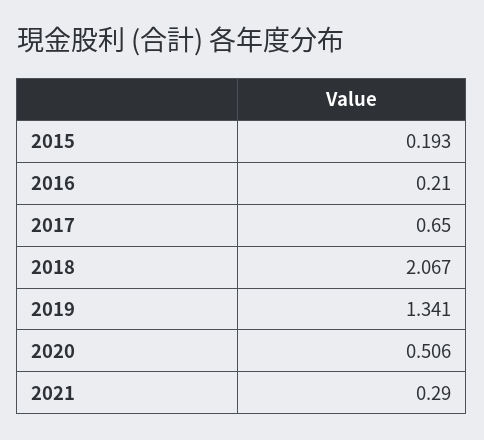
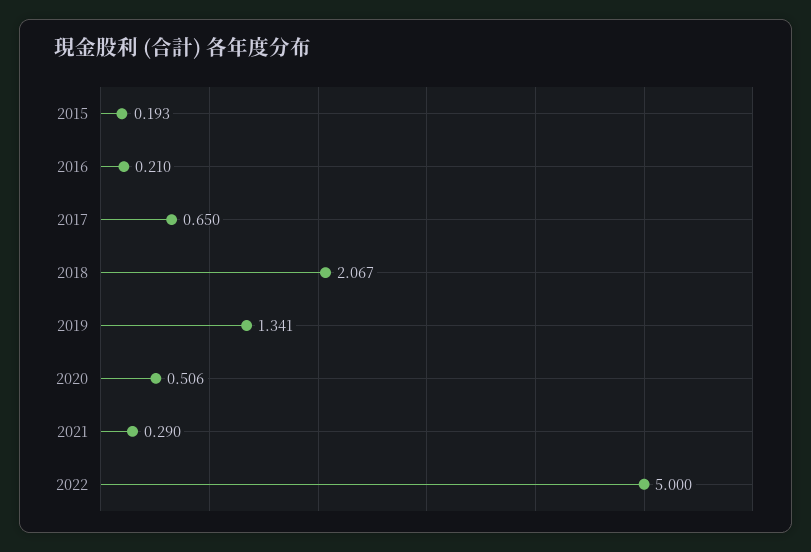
2022: none -> 5

